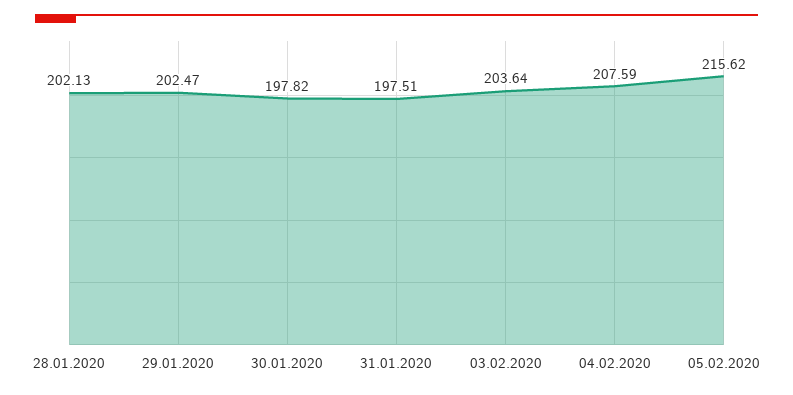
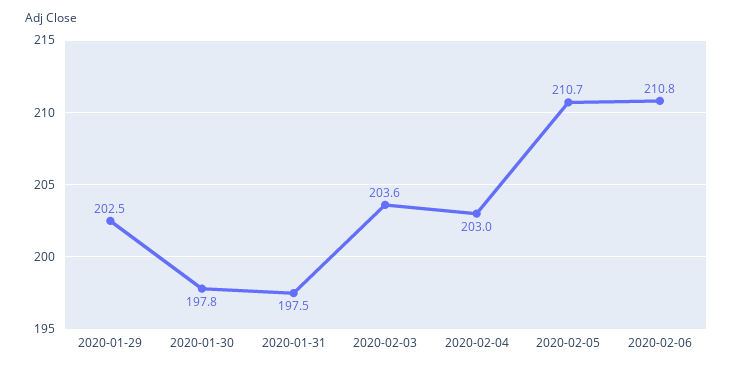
28.01.2020: 202.13 -> none
04.02.2020: 207.59 -> 203
05.02.2020: 215.62 -> 210.7
2020-02-06: none -> 210.8

